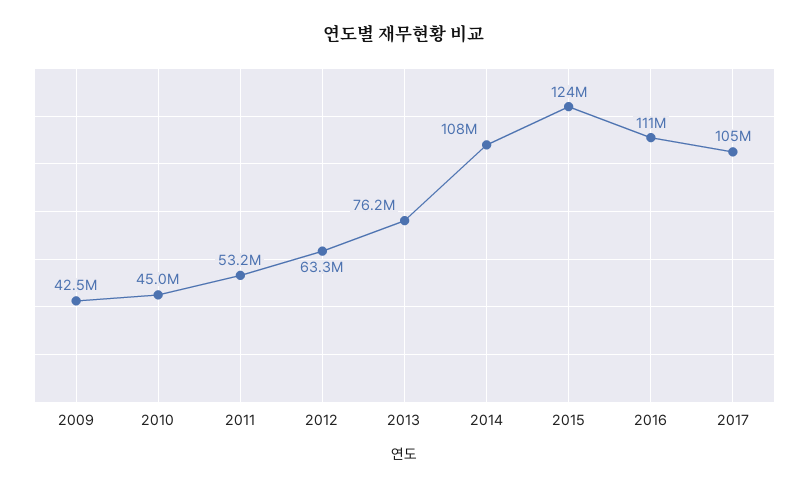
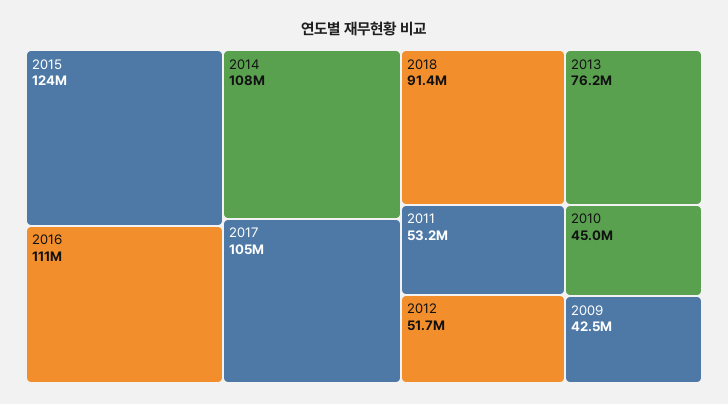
2012: 63300000 -> 51700000
2018: none -> 91400000

